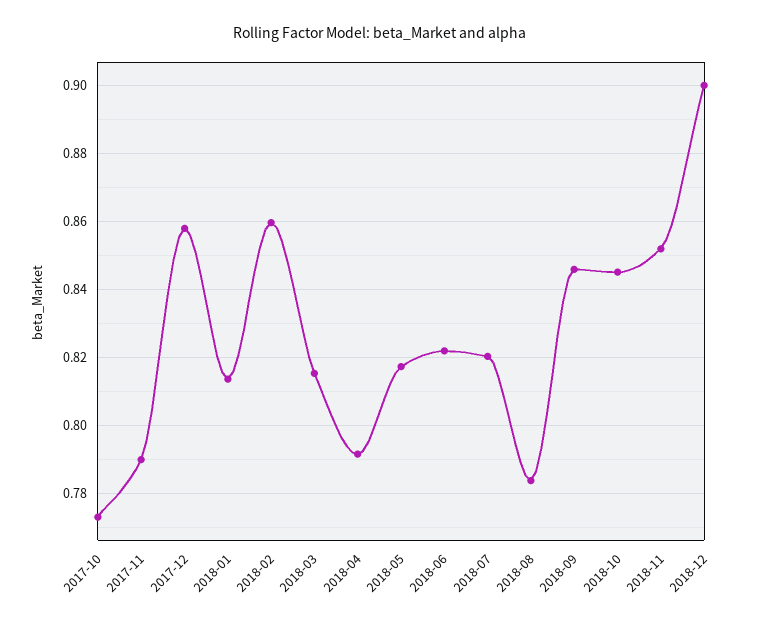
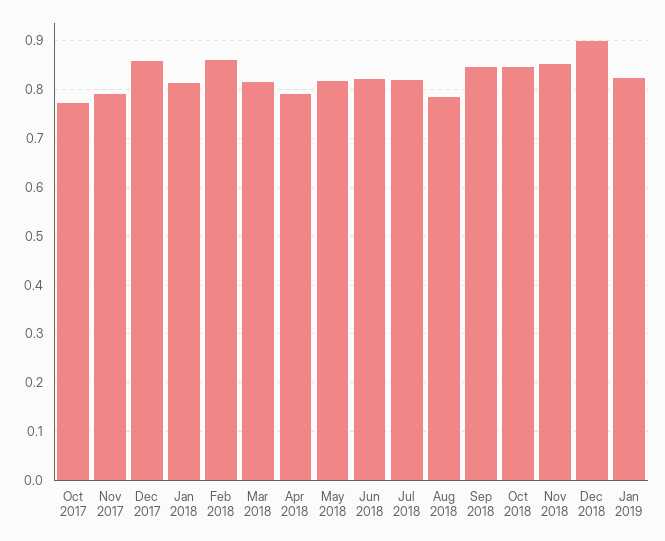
Jan 2019: none -> 0.82

